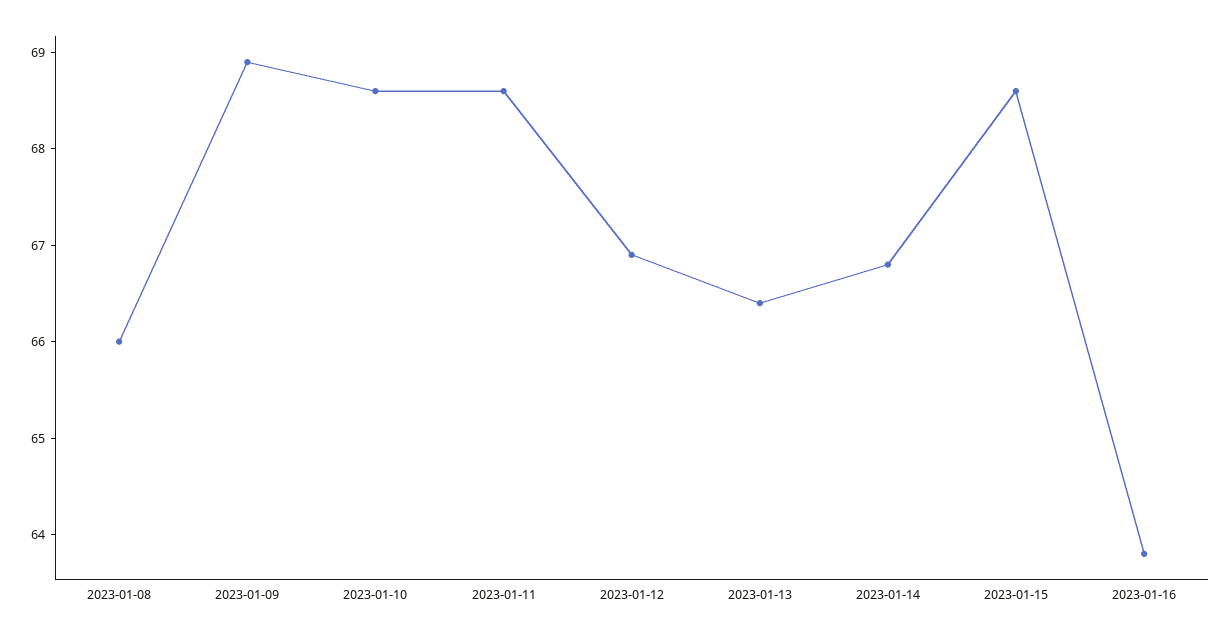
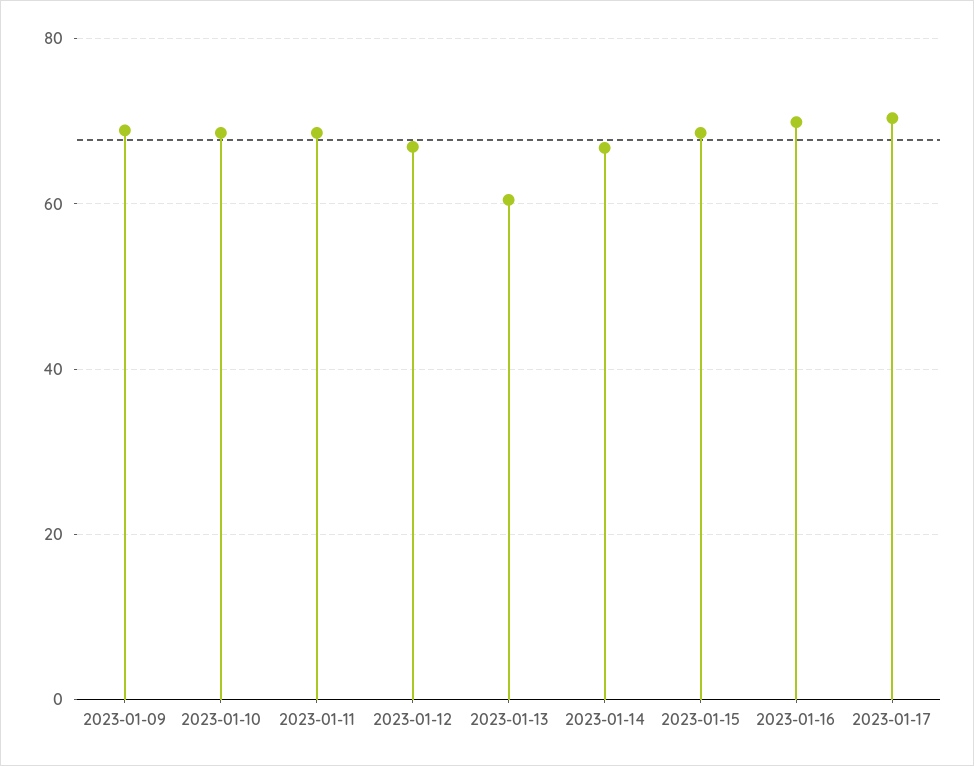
2023-01-08: 66 -> none
2023-01-13: 66.4 -> 60
2023-01-16: 63.8 -> 70
2023-01-17: none -> 70

